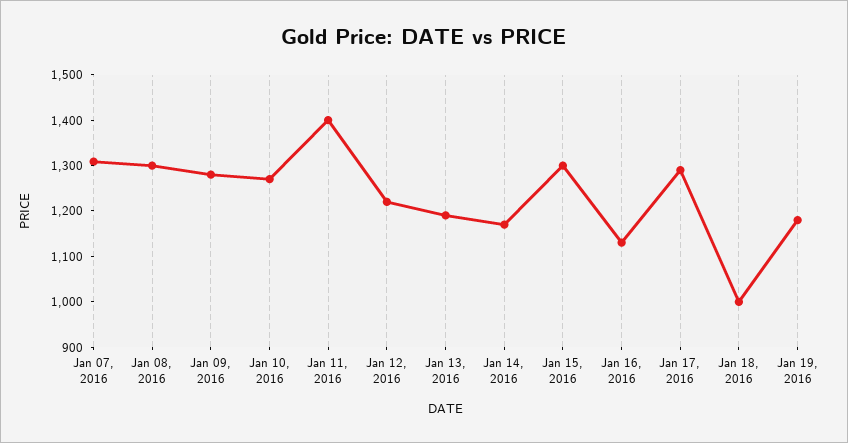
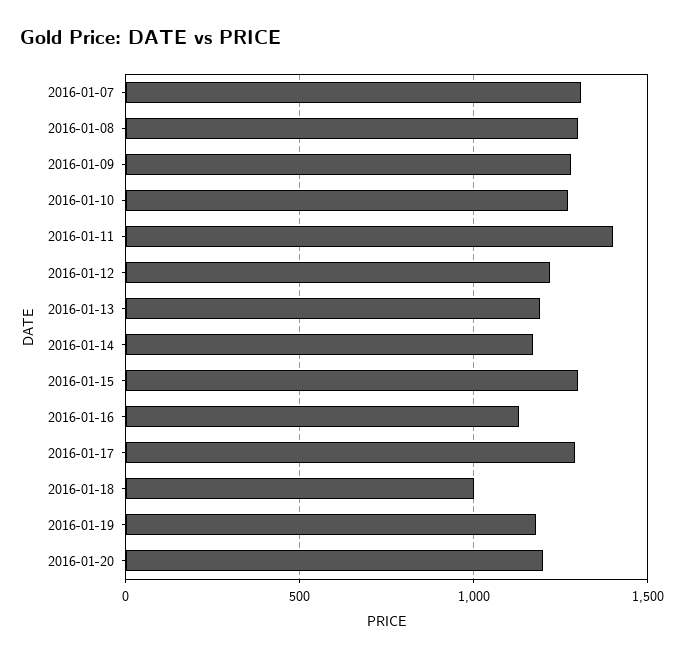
2016-01-20: none -> 1200

